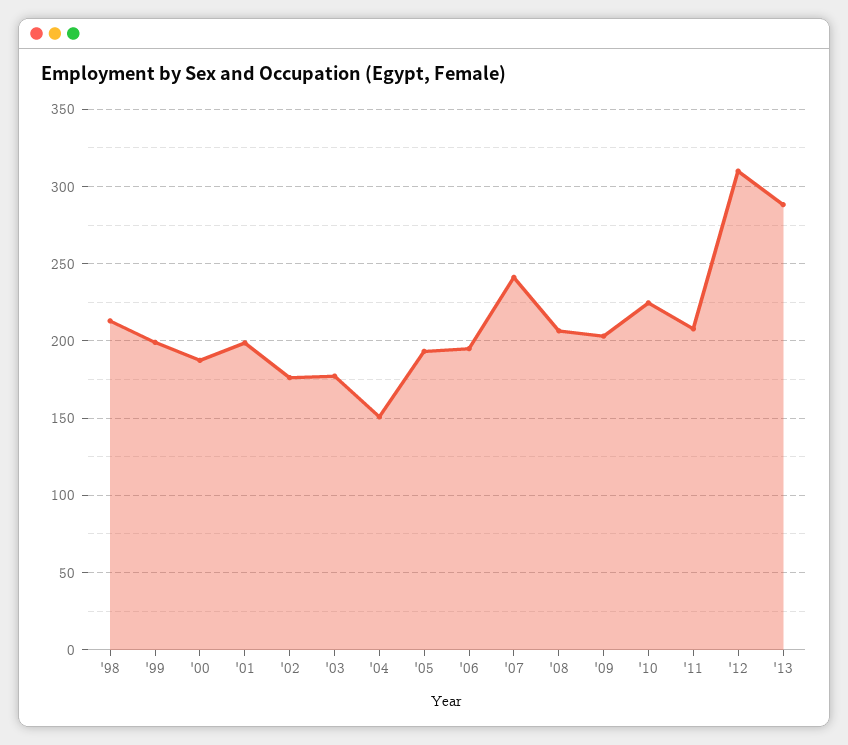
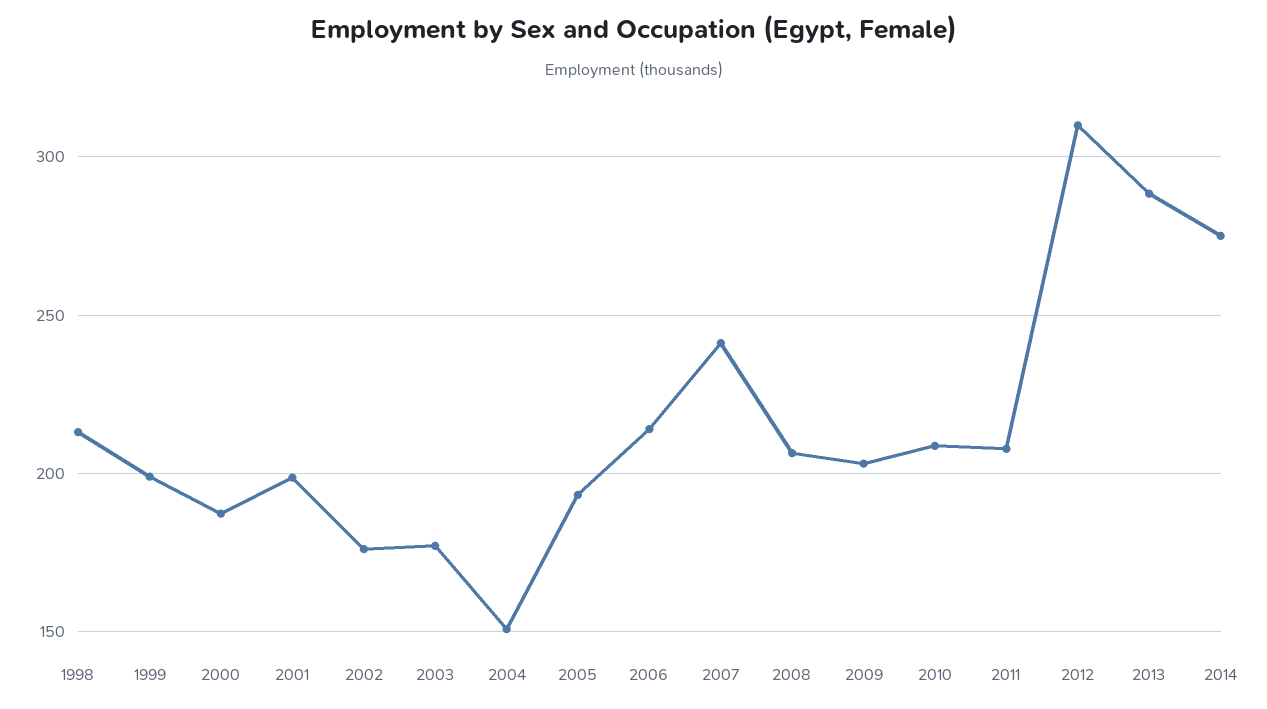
'06: 195 -> 215
'10: 225 -> 210
2014: none -> 275

